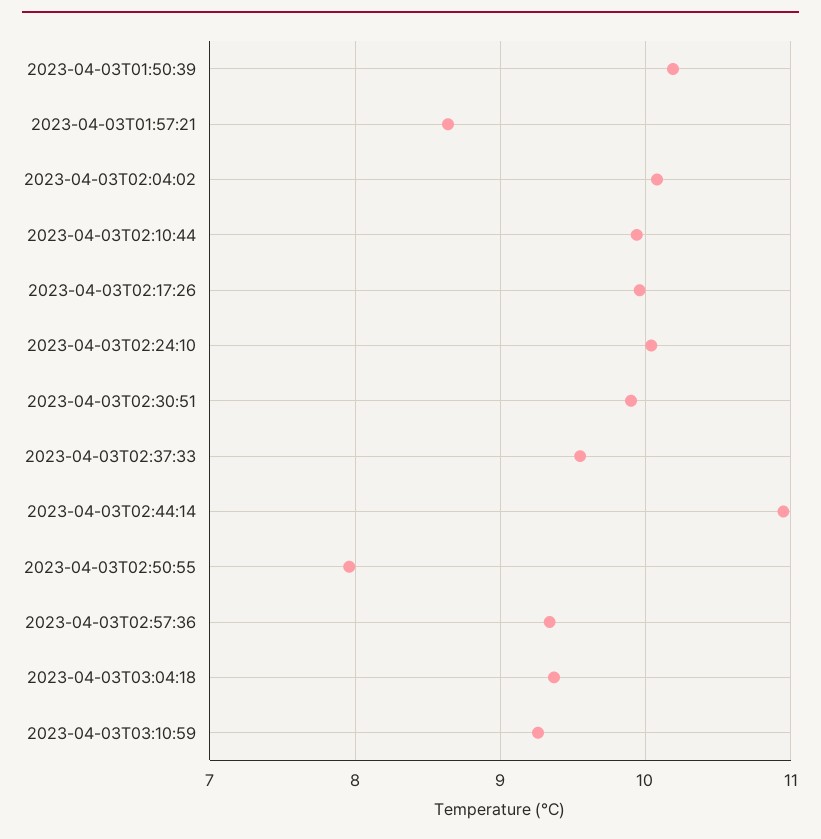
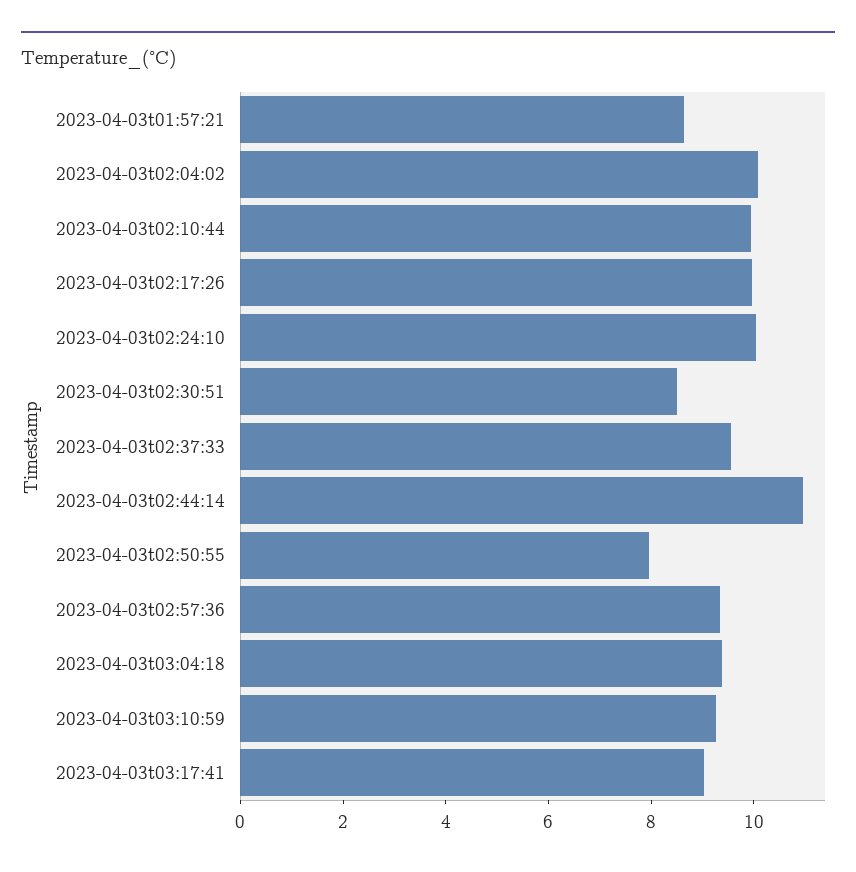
2023-04-03T01:50:39: 10.2 -> none
2023-04-03T02:30:51: 9.9 -> 8.5
2023-04-03t03:17:41: none -> 9

